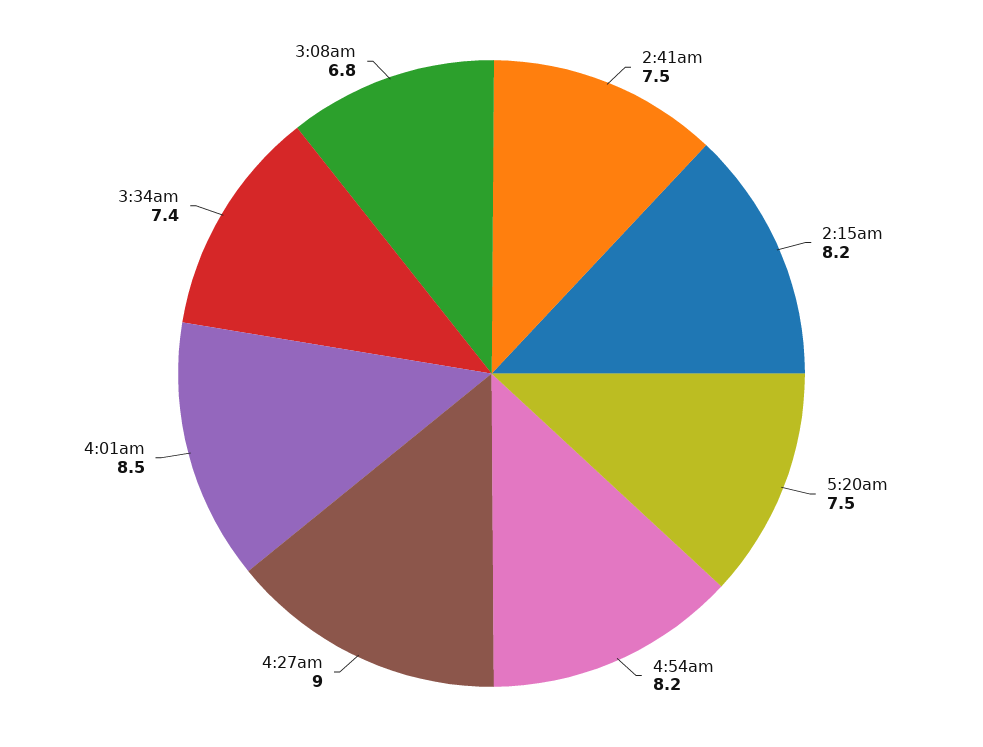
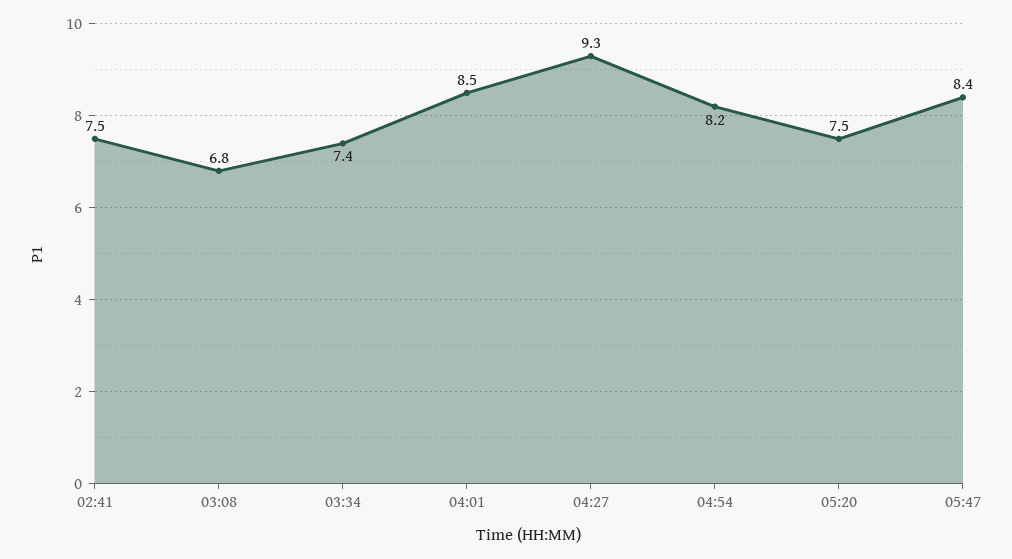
2:15am: 8.2 -> none
4:27am: 9 -> 9.3
05:47: none -> 8.4

